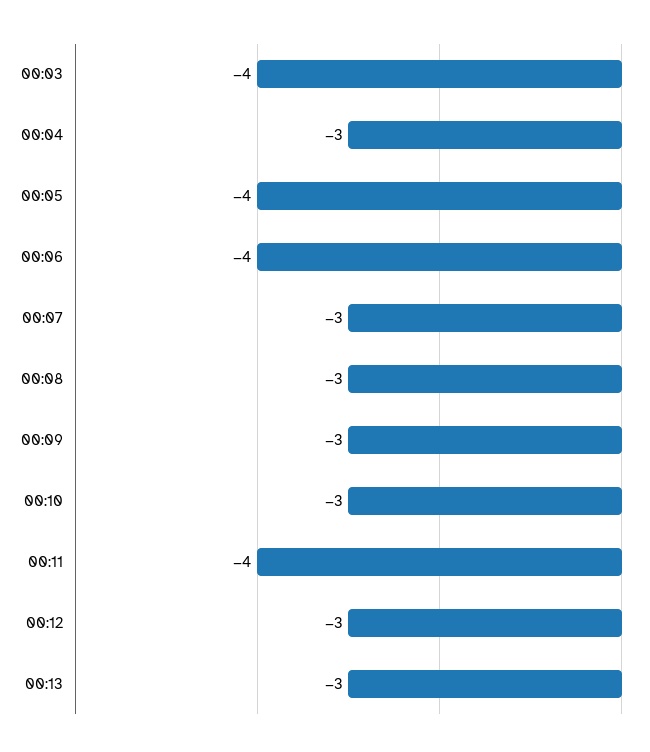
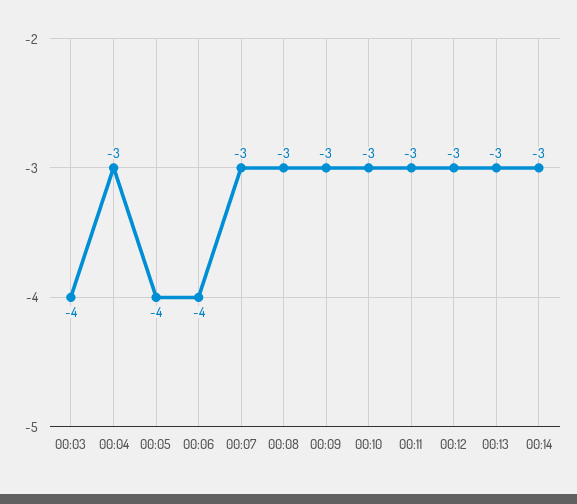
00:11: -4 -> -3
00:14: none -> -3

